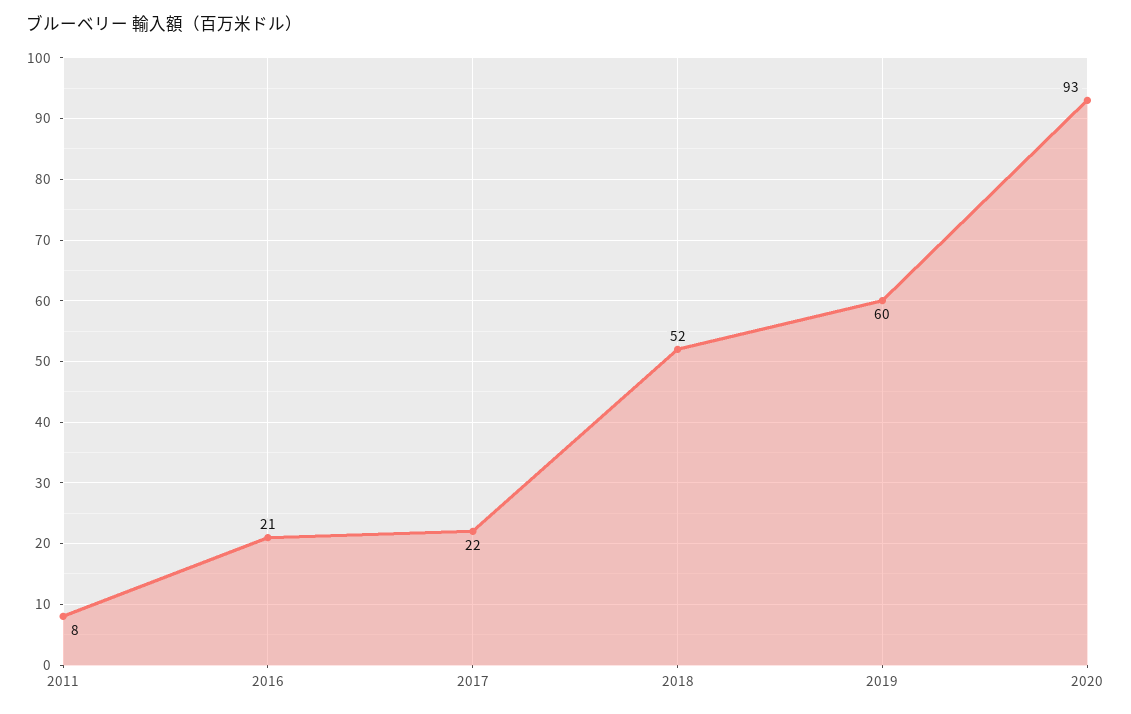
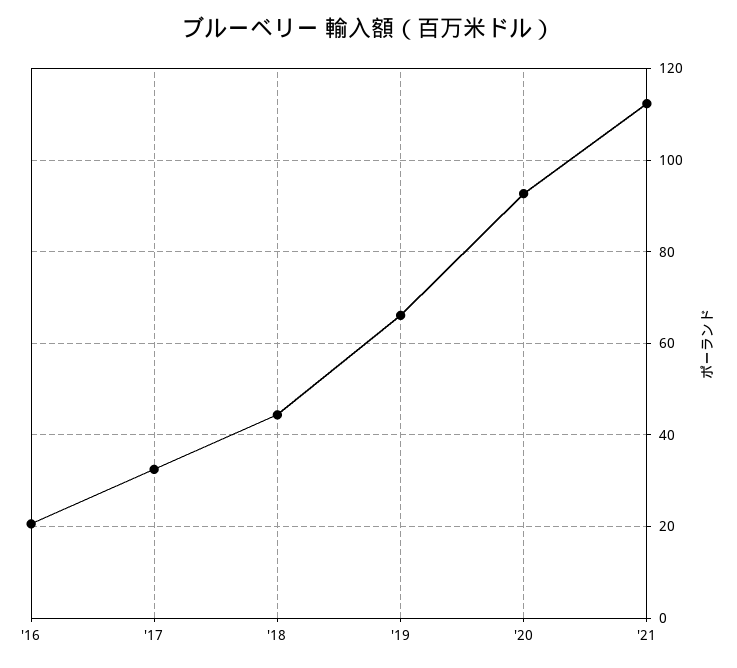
2011: 8 -> none
2017: 22 -> 32
2018: 52 -> 44
2019: 60 -> 66
'21: none -> 112

